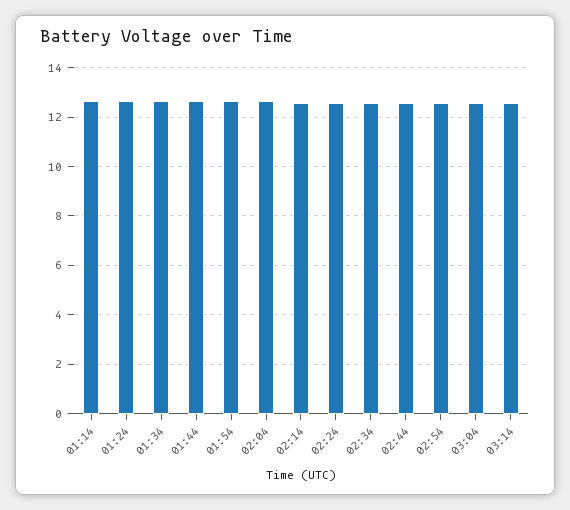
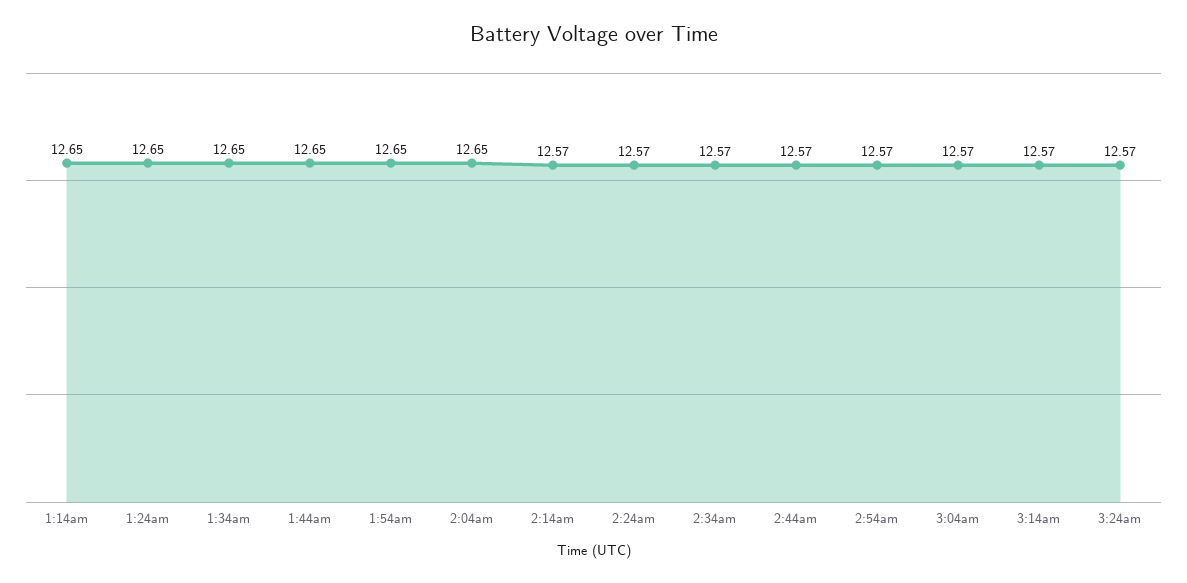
3:24am: none -> 12.57

